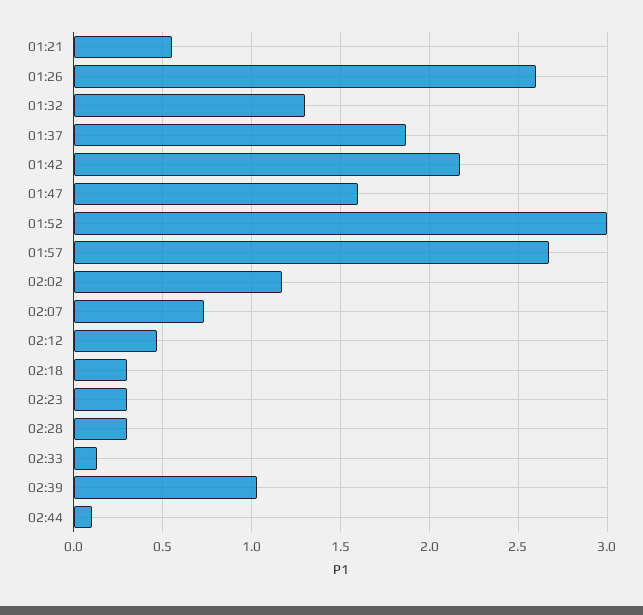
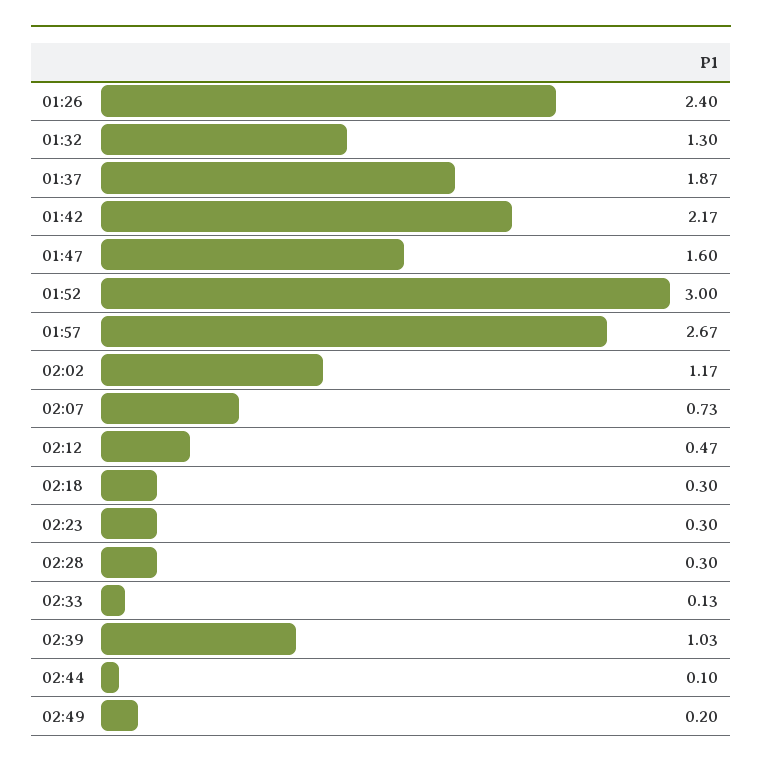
01:21: 0.55 -> none
01:26: 2.6 -> 2.4
02:49: none -> 0.2

